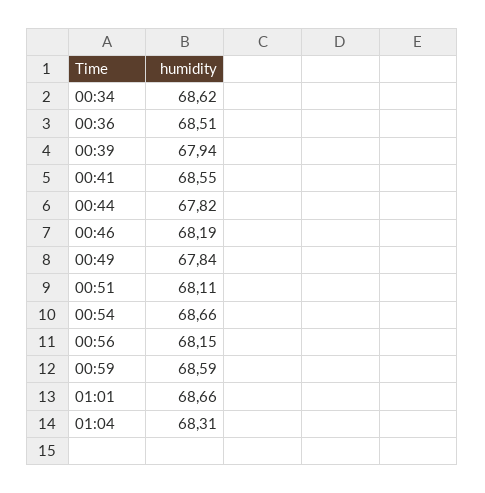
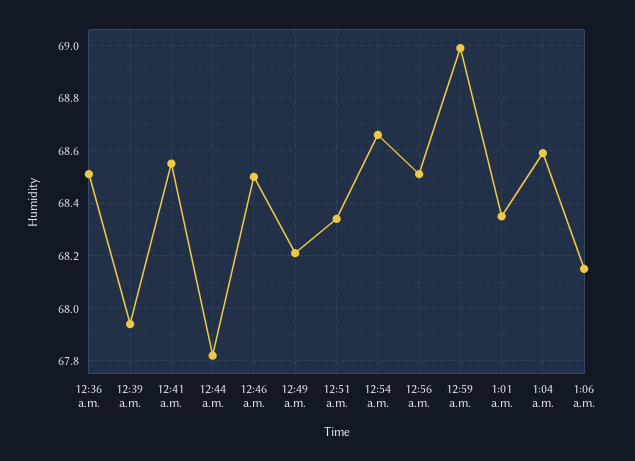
00:34: 68.62 -> none
00:46: 68.19 -> 68.5
00:49: 67.84 -> 68.2
00:51: 68.11 -> 68.35
00:56: 68.15 -> 68.5
00:59: 68.59 -> 69
01:01: 68.66 -> 68.35
01:04: 68.31 -> 68.6
1:06 a.m.: none -> 68.15

